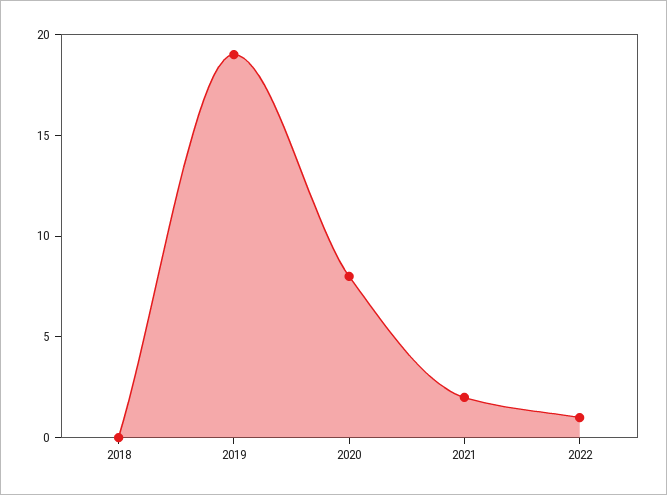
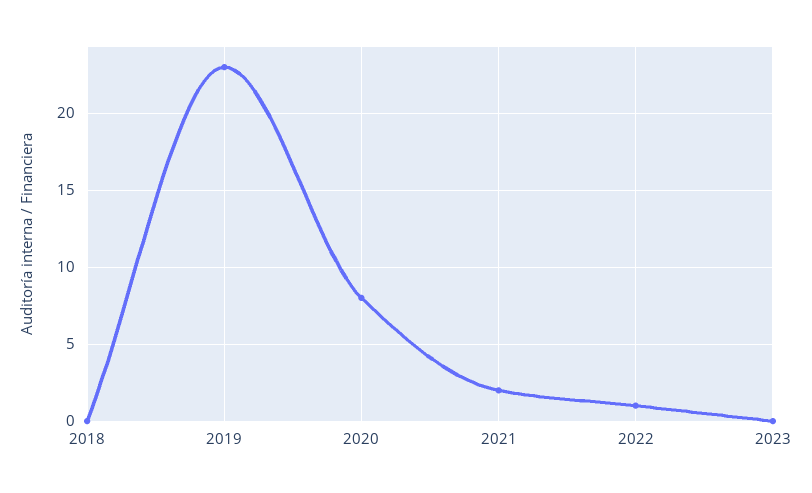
2019: 19 -> 23
2023: none -> 0

